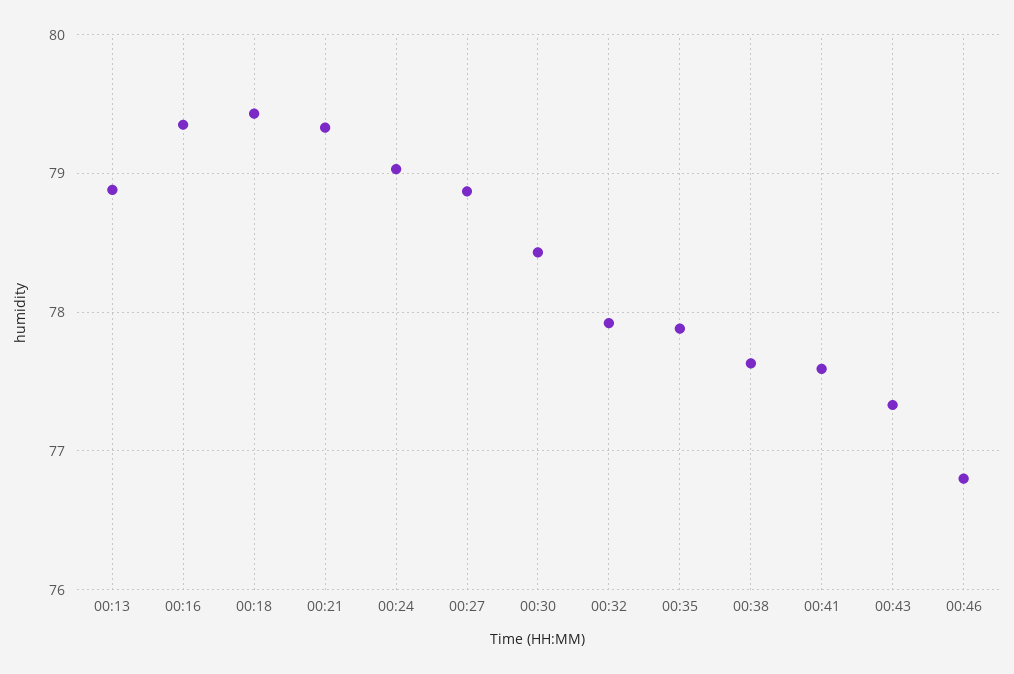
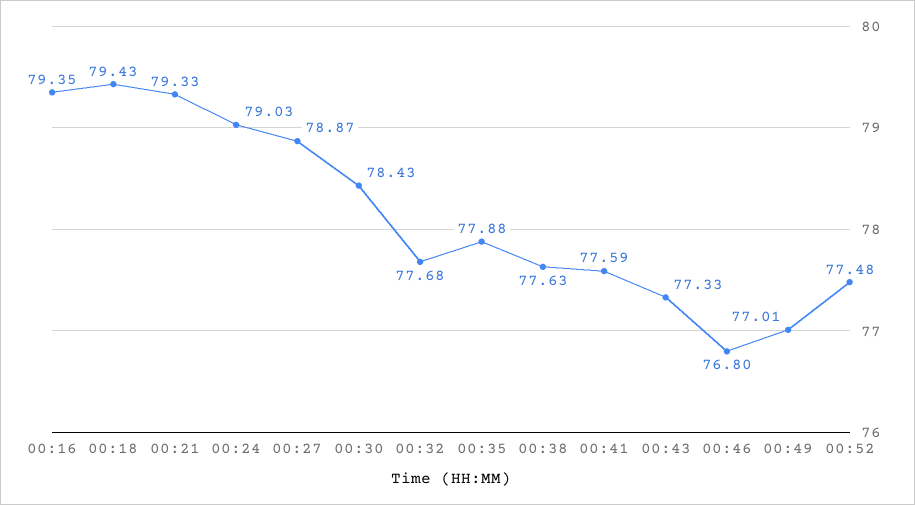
00:13: 78.9 -> none
00:32: 77.9 -> 77.68
00:49: none -> 77.01
00:52: none -> 77.48

